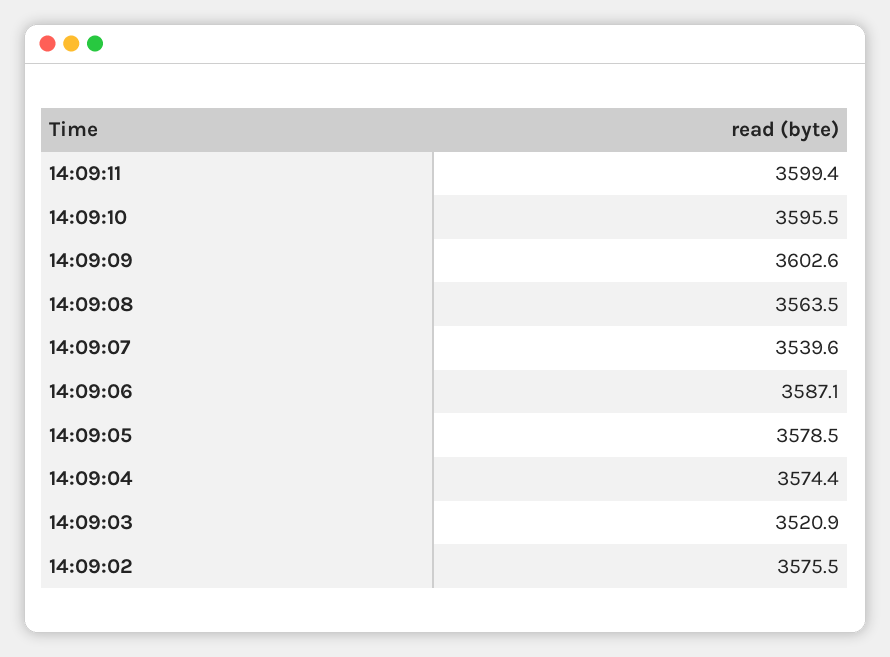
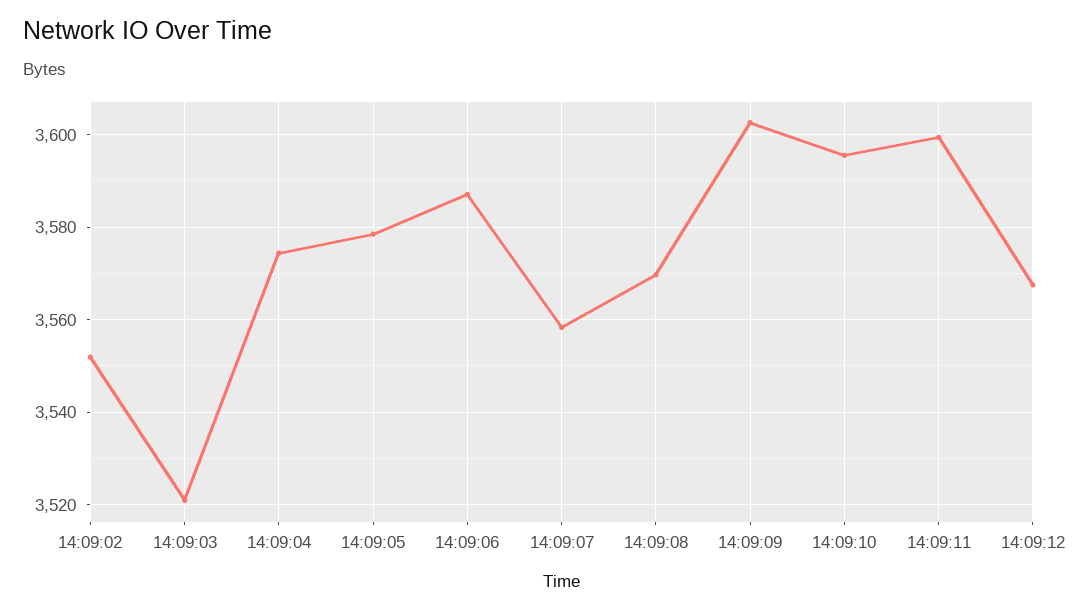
14:09:08: 3563.5 -> 3570
14:09:07: 3539.6 -> 3558
14:09:02: 3575.5 -> 3552
14:09:12: none -> 3568

